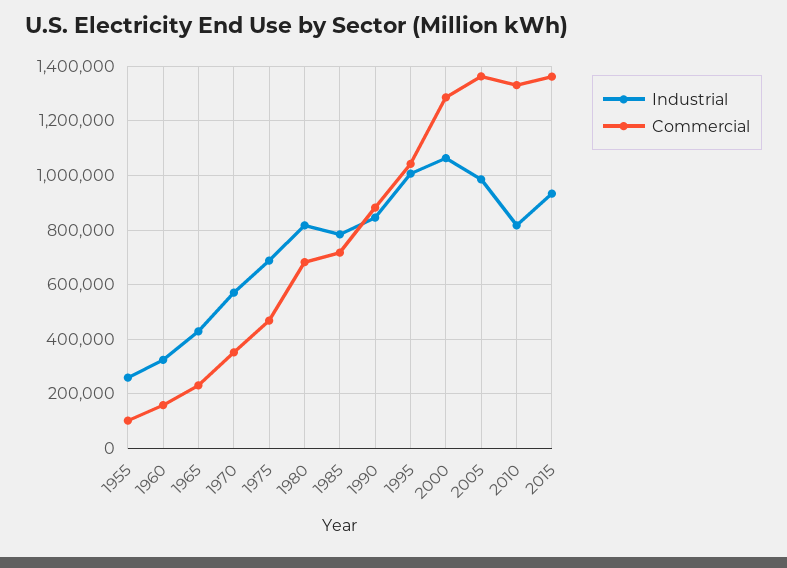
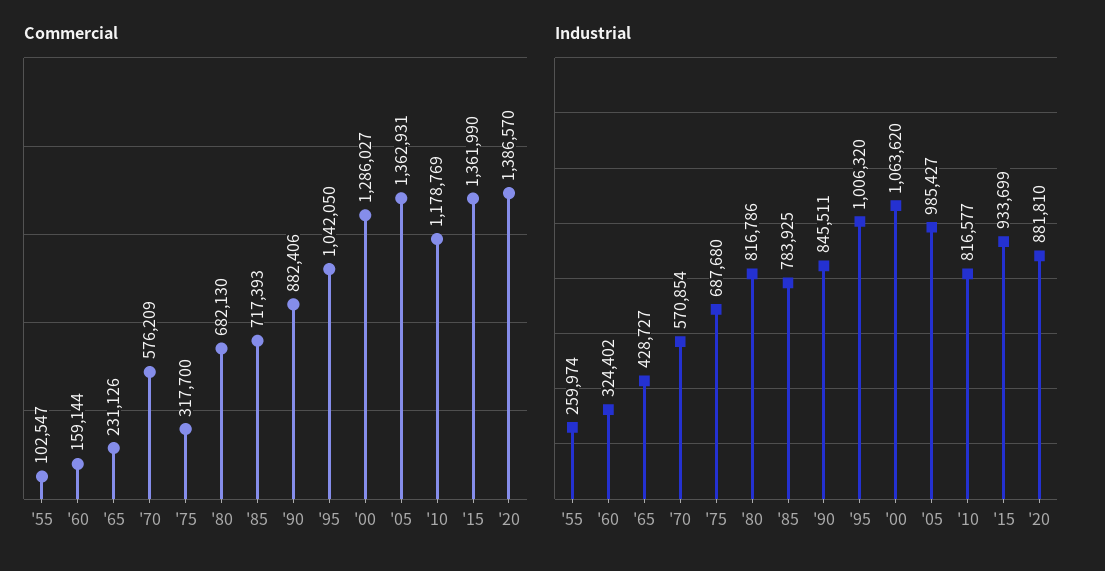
Commercial, 1970: 350000 -> 576209
Commercial, 1975: 475000 -> 317700
Commercial, 2010: 1325000 -> 1178769
Commercial, '20: none -> 1386570
Industrial, '20: none -> 881810

